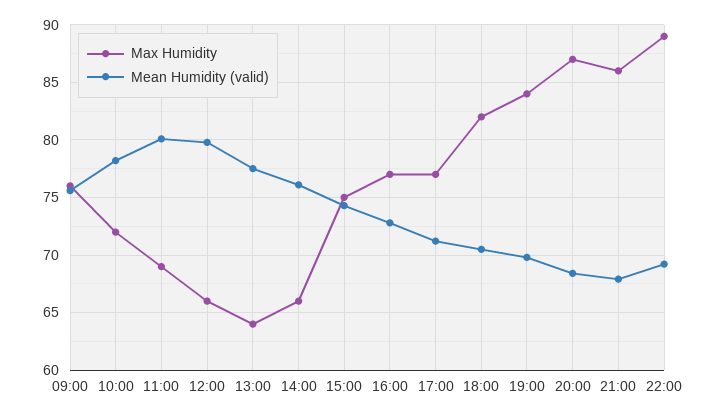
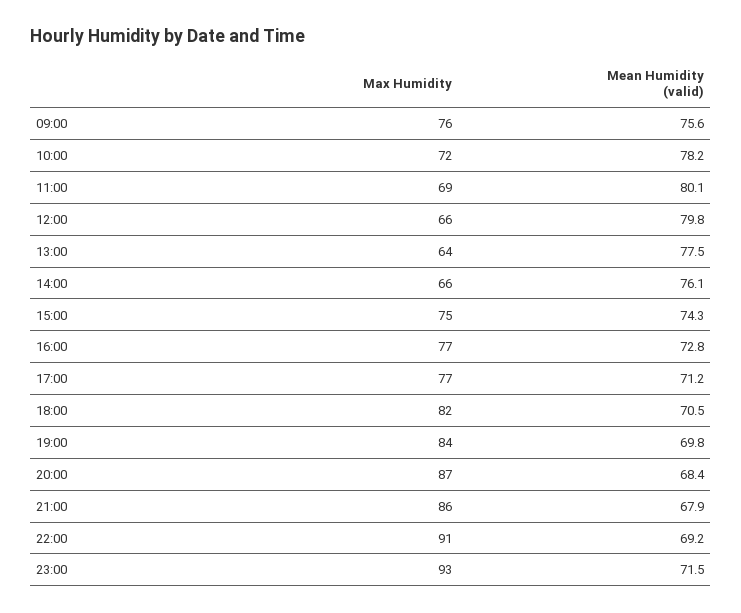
Max Humidity, 22:00: 89 -> 91
Max Humidity, 23:00: none -> 93
Mean Humidity (valid), 23:00: none -> 71.5

